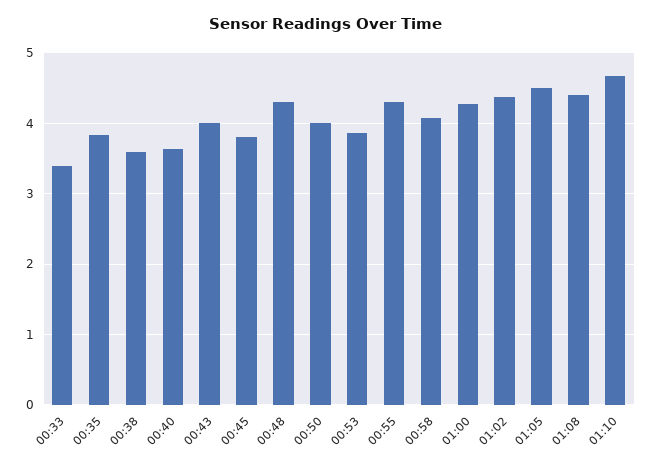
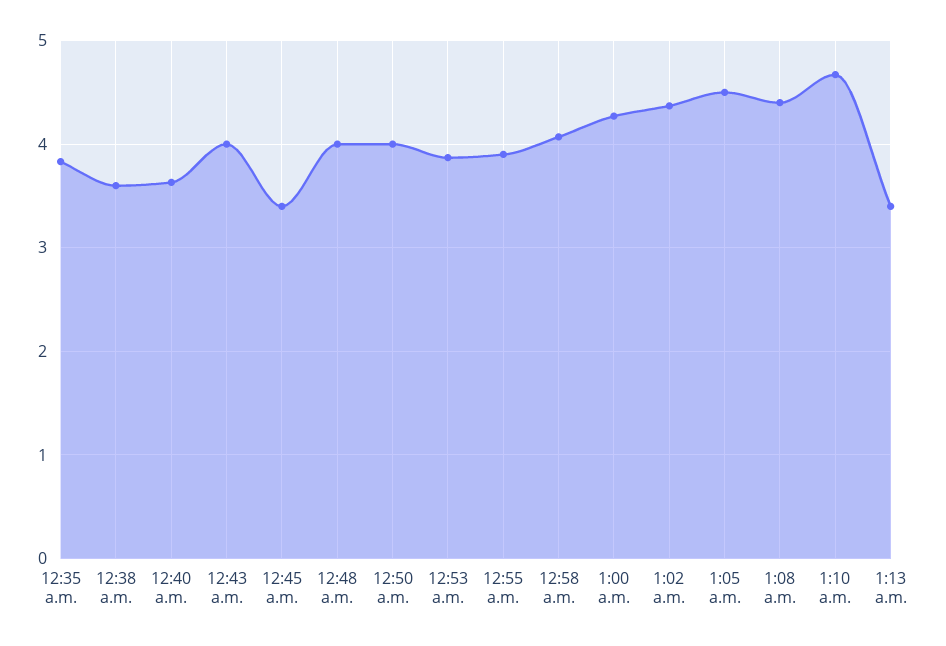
00:33: 3.4 -> none
00:45: 3.8 -> 3.4
00:48: 4.3 -> 4
00:55: 4.3 -> 3.9
1:13 a.m.: none -> 3.4

